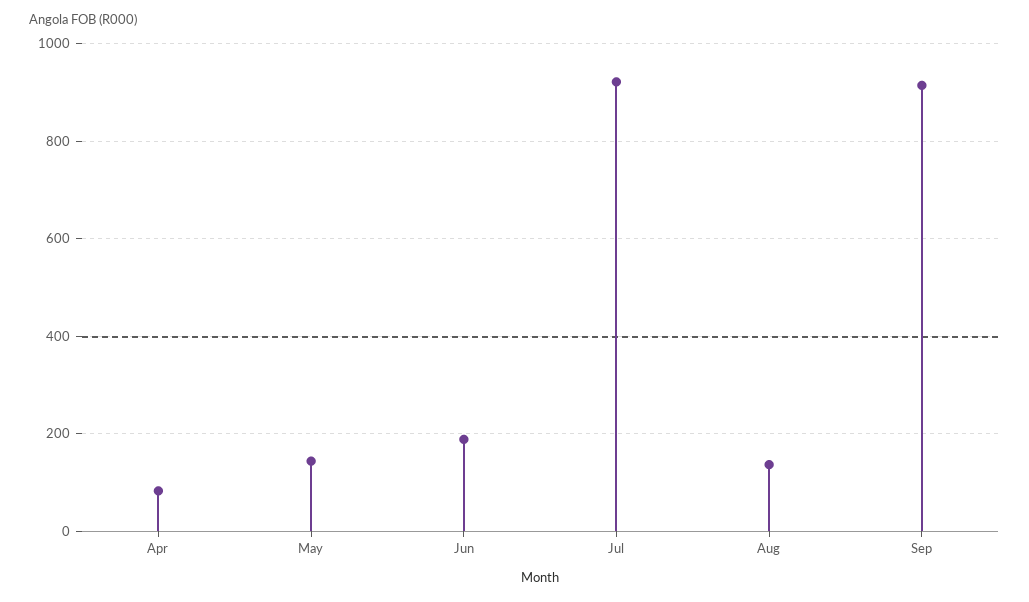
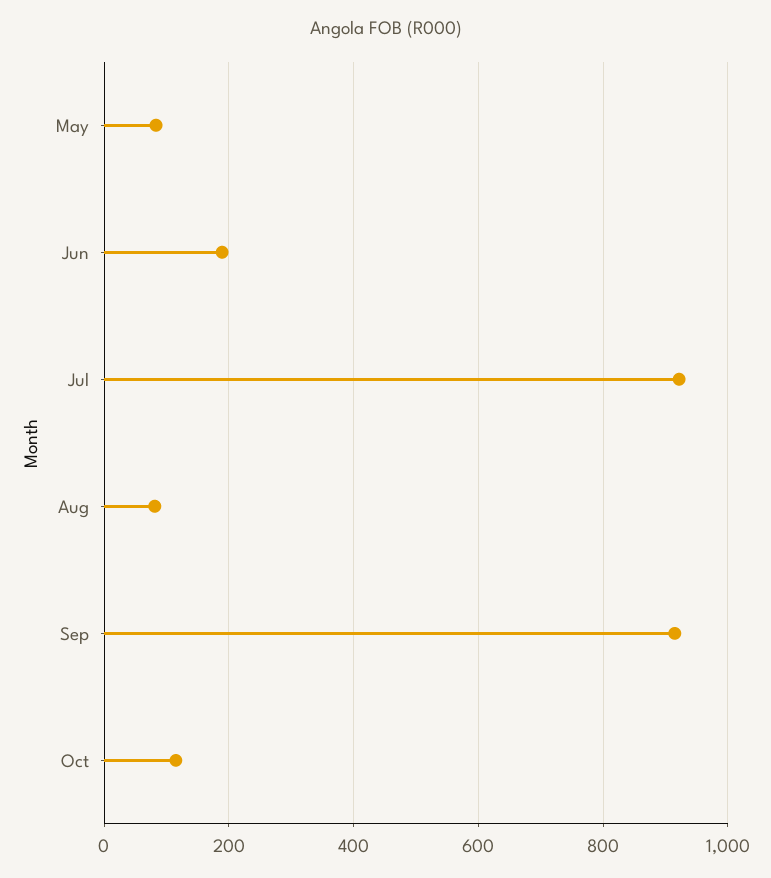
Apr: 80 -> none
May: 140 -> 80
Aug: 140 -> 80
Oct: none -> 120

